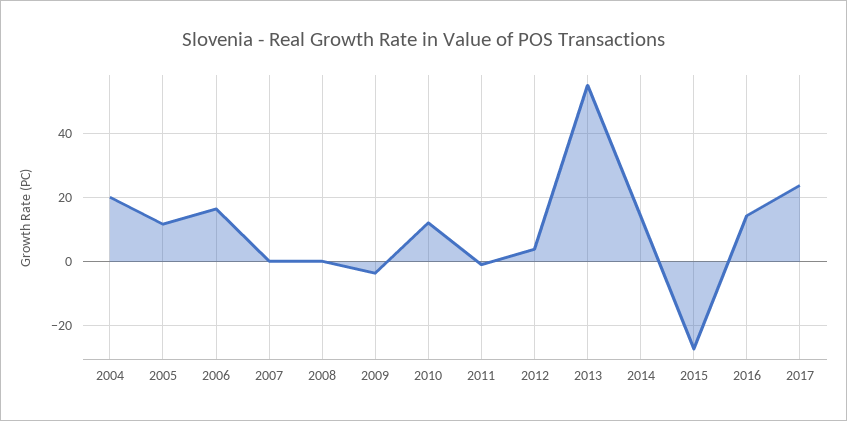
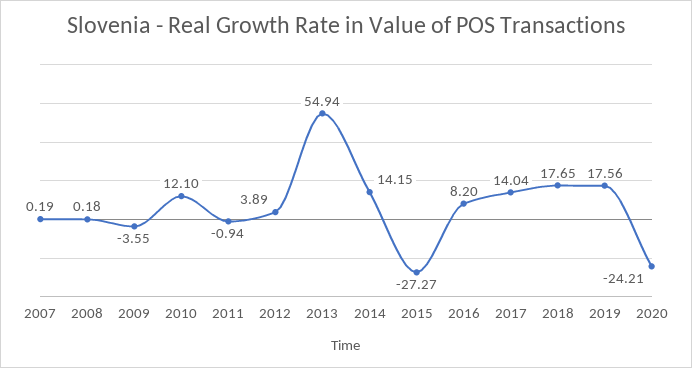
2004: 20 -> none
2005: 12 -> none
2006: 16 -> none
2016: 14 -> 8.2
2017: 24 -> 14.04
2018: none -> 17.65
2019: none -> 17.56
2020: none -> -24.21

